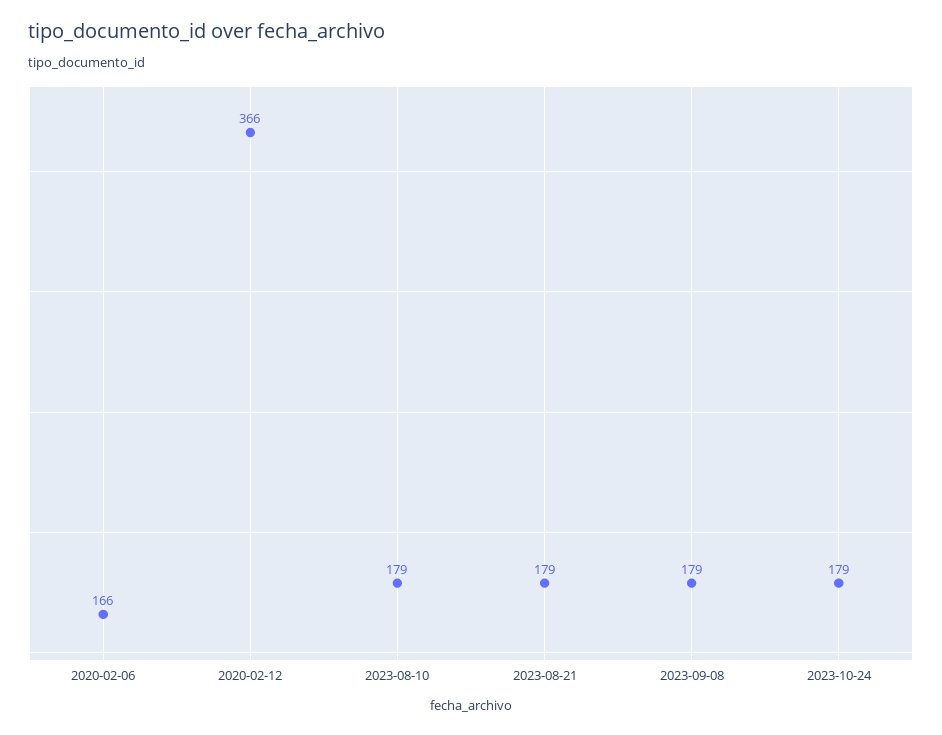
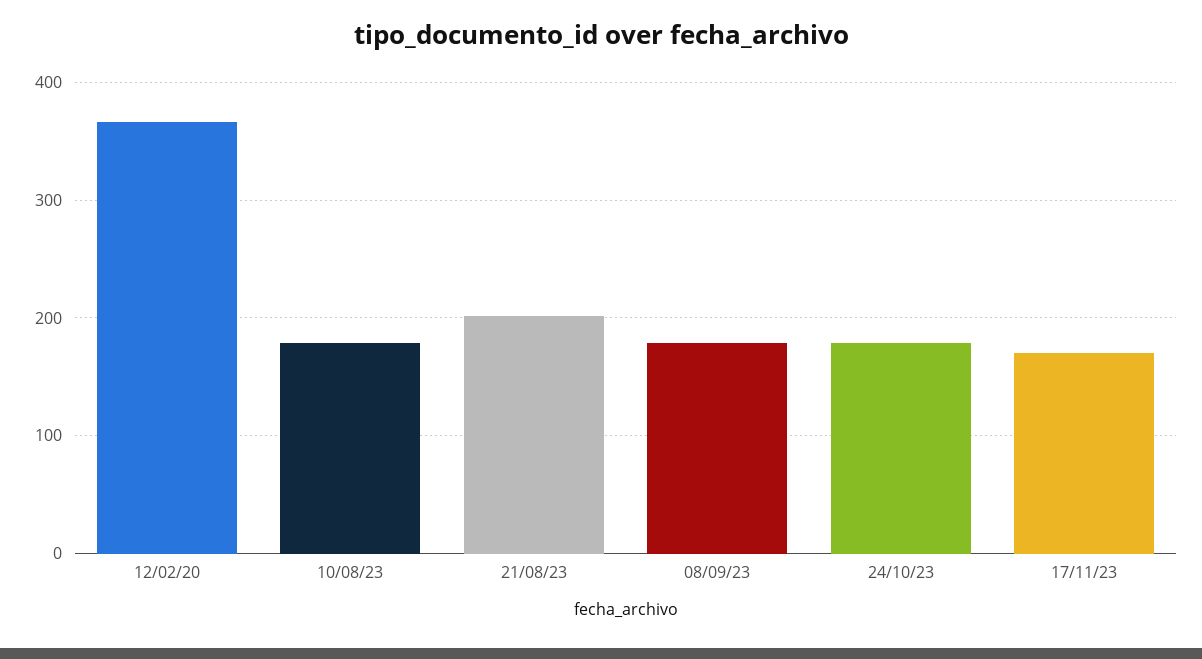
2020-02-06: 166 -> none
2023-08-21: 179 -> 200
17/11/23: none -> 170

